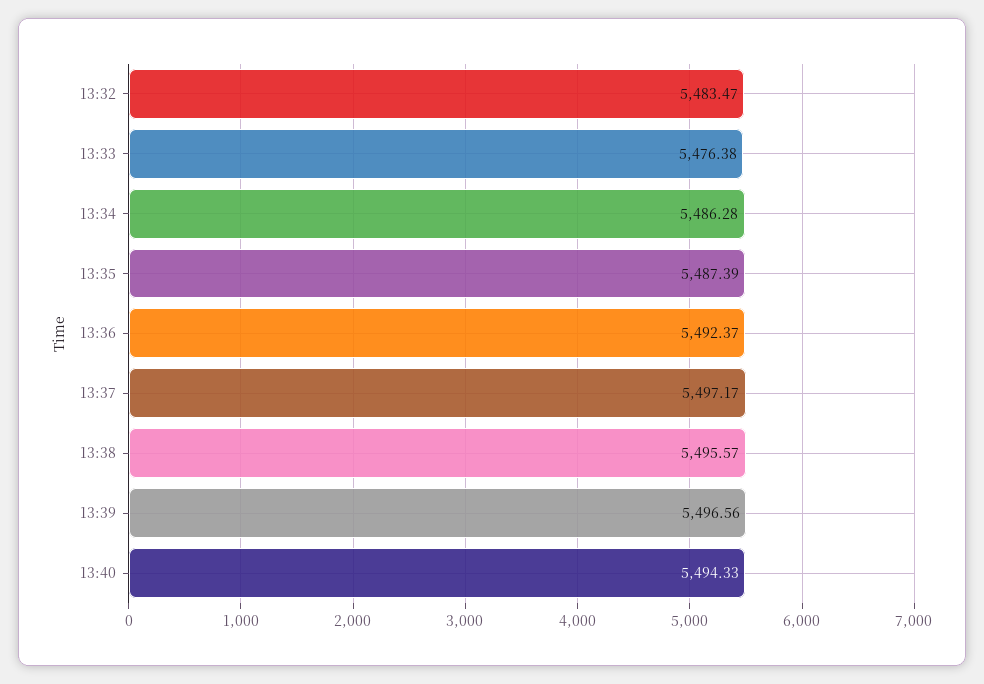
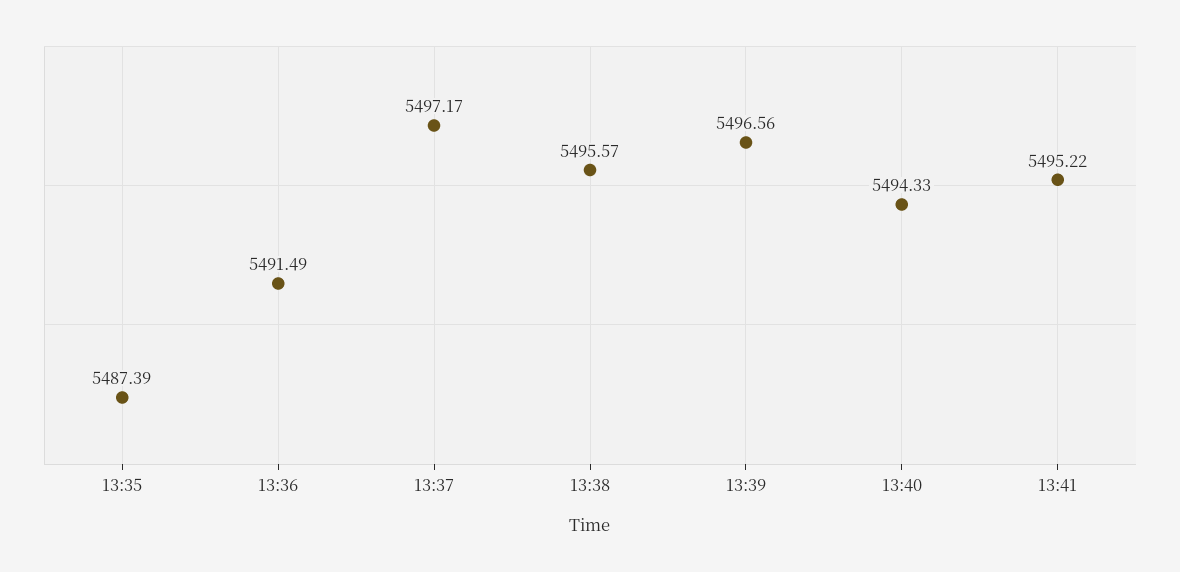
13:32: 5483.47 -> none
13:33: 5476.38 -> none
13:34: 5486.28 -> none
13:36: 5492.37 -> 5491.49
13:41: none -> 5495.22

